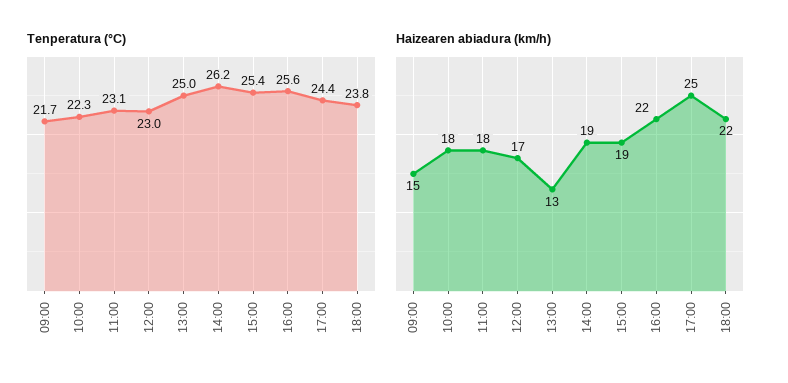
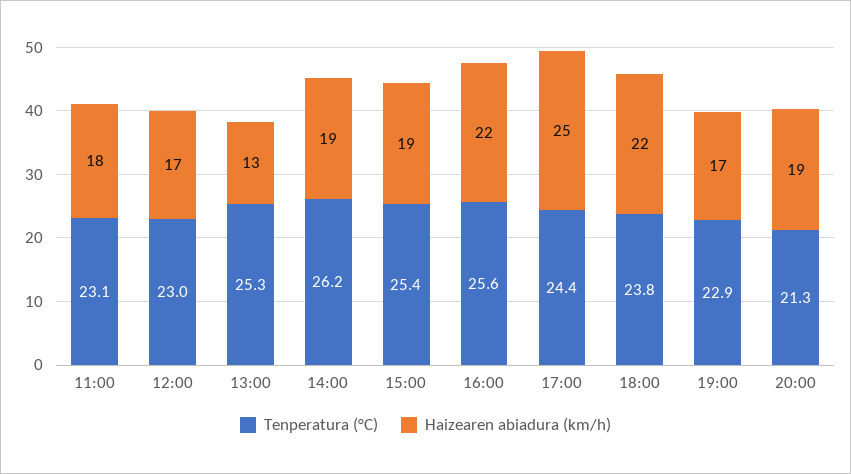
Tenperatura (°C), 09:00: 21.7 -> none
Tenperatura (°C), 10:00: 22.3 -> none
Tenperatura (°C), 13:00: 25 -> 25.3
Haizearen abiadura (km/h), 09:00: 15 -> none
Haizearen abiadura (km/h), 10:00: 18 -> none
Tenperatura (°C), 19:00: none -> 22.9
Haizearen abiadura (km/h), 19:00: none -> 17
Tenperatura (°C), 20:00: none -> 21.3
Haizearen abiadura (km/h), 20:00: none -> 19

